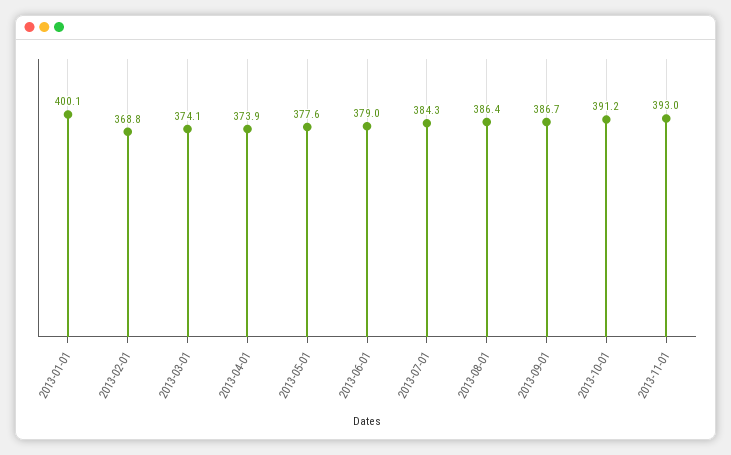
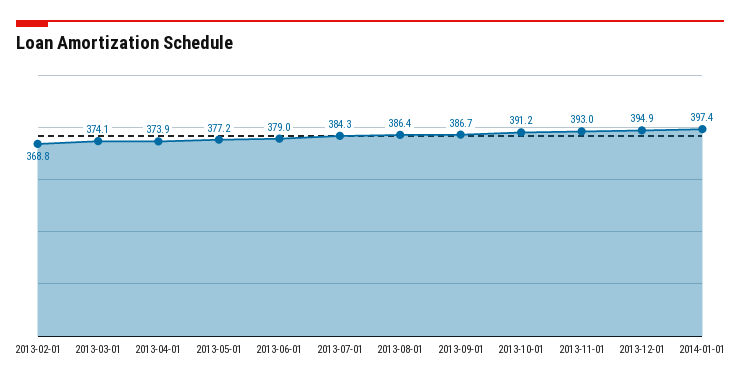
2013-01-01: 400.1 -> none
2013-05-01: 377.6 -> 377.2
2013-12-01: none -> 394.9
2014-01-01: none -> 397.4

